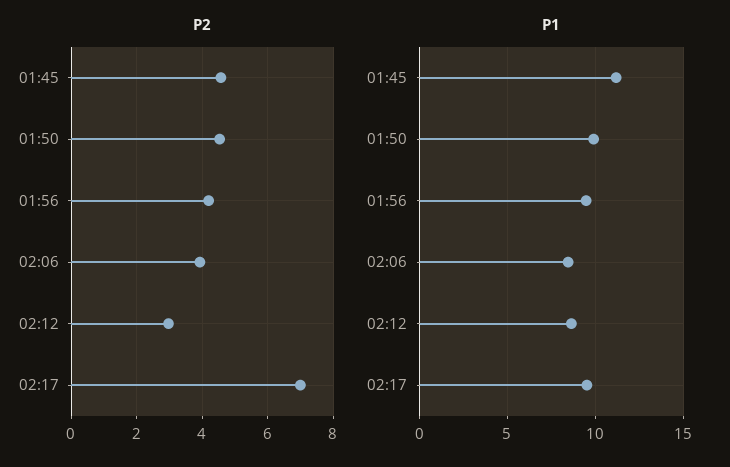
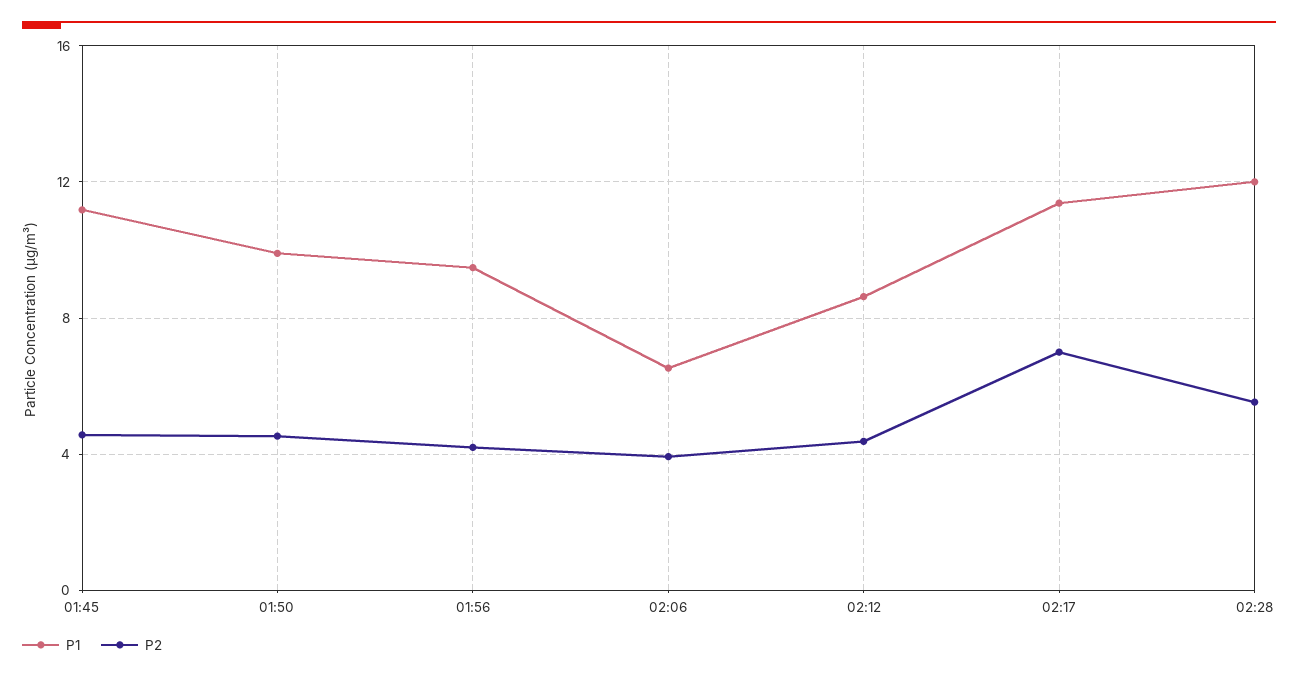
P2, 02:12: 3 -> 4.5
P1, 02:06: 8.5 -> 6.5
P1, 02:17: 9.5 -> 11.5
P1, 02:28: none -> 12
P2, 02:28: none -> 5.5

